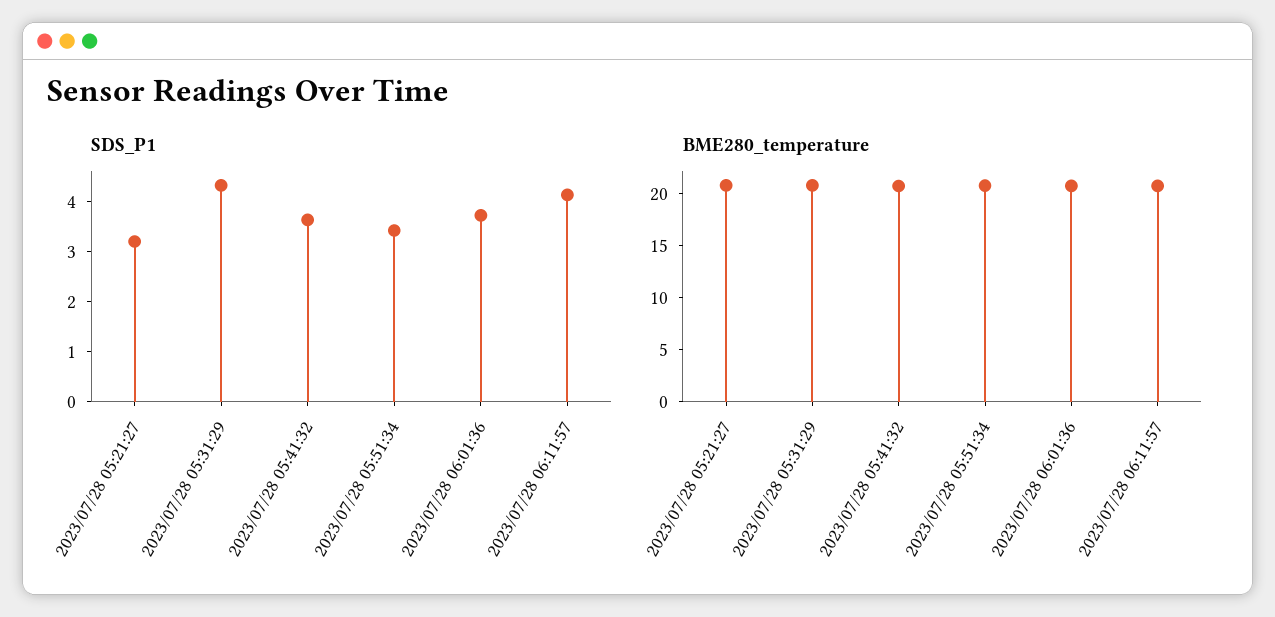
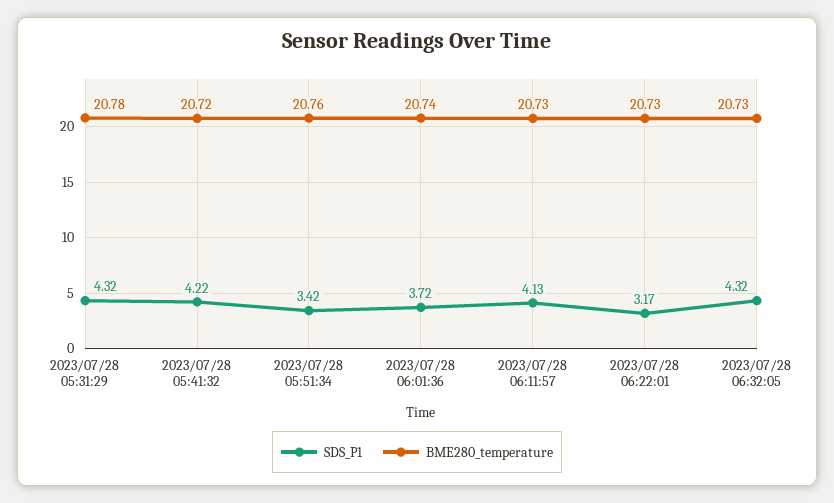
SDS_P1, 2023/07/28 05:21:27: 3.2 -> none
SDS_P1, 2023/07/28 05:41:32: 3.6 -> 4.22
BME280_temperature, 2023/07/28 05:21:27: 21 -> none
SDS_P1, 2023/07/28 06:22:01: none -> 3.17
BME280_temperature, 2023/07/28 06:22:01: none -> 20.73
SDS_P1, 2023/07/28 06:32:05: none -> 4.32
BME280_temperature, 2023/07/28 06:32:05: none -> 20.73

